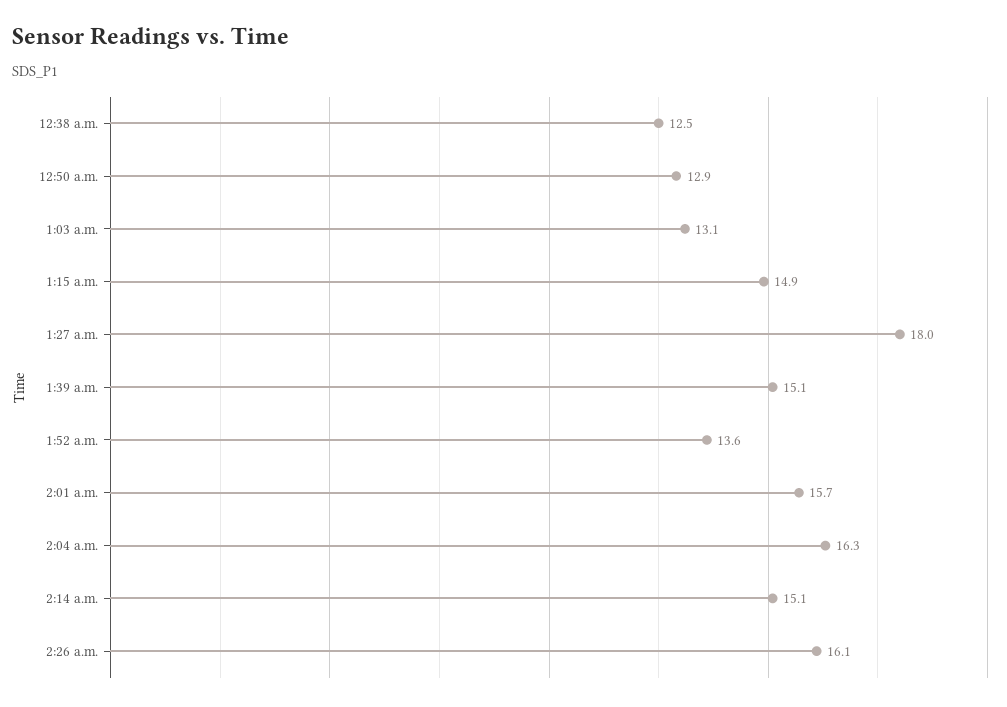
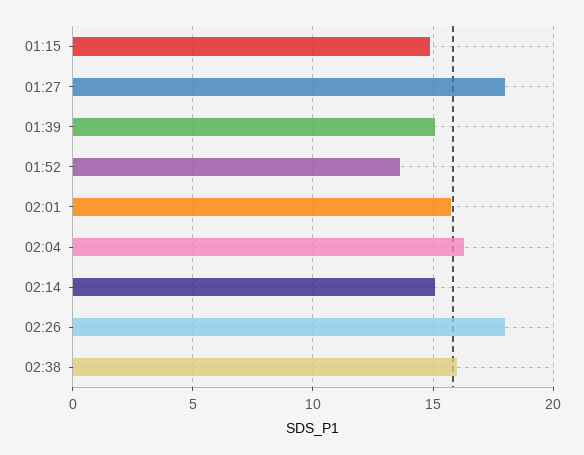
12:38 a.m.: 12.5 -> none
12:50 a.m.: 12.9 -> none
1:03 a.m.: 13.1 -> none
2:26 a.m.: 16.1 -> 18
02:38: none -> 16

